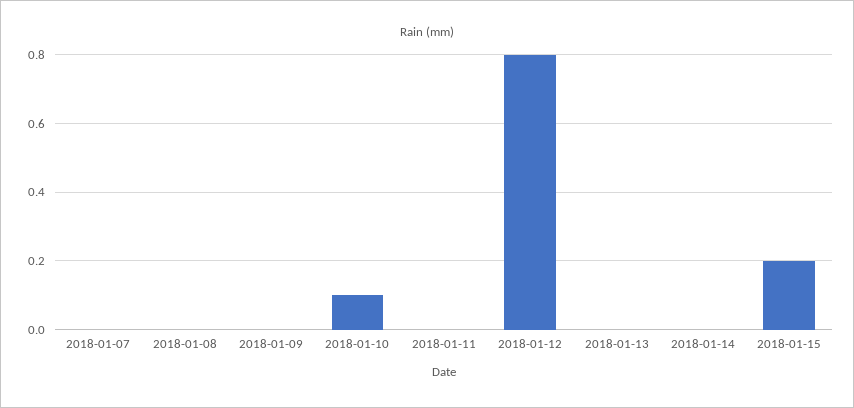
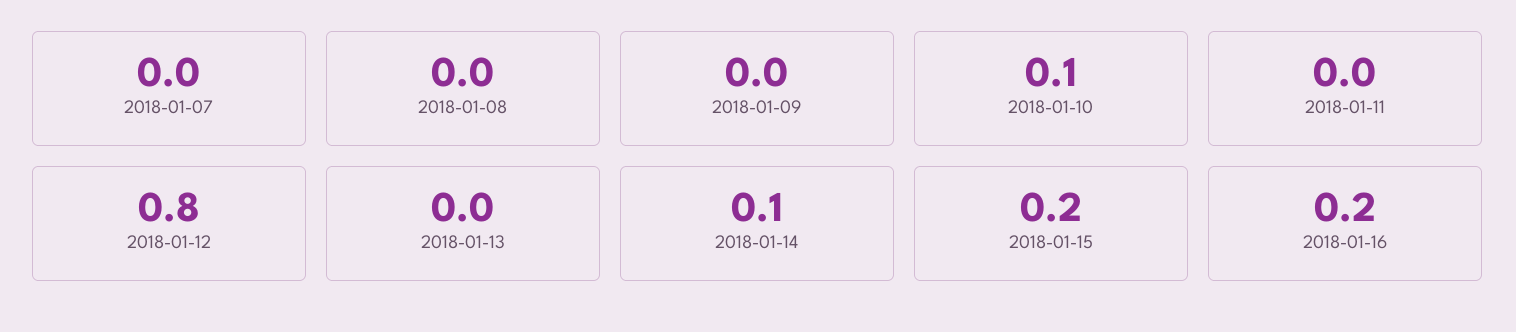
2018-01-14: 0 -> 0.1
2018-01-16: none -> 0.2

